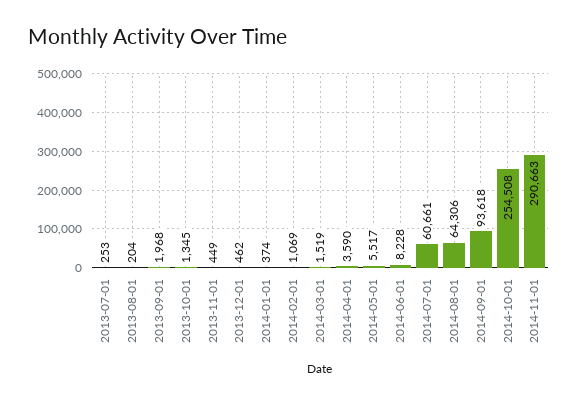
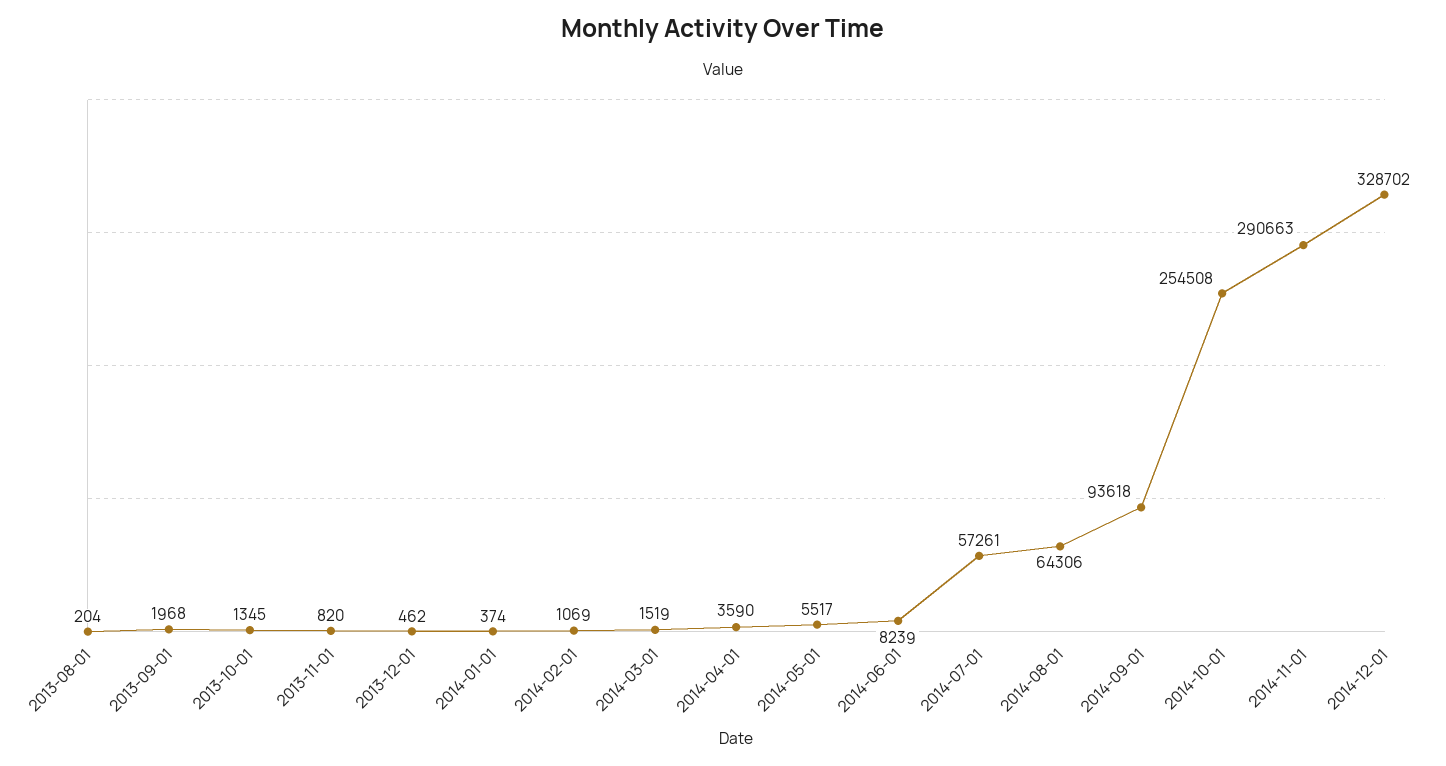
2013-07-01: 253 -> none
2013-11-01: 449 -> 820
2014-06-01: 8228 -> 8239
2014-07-01: 60661 -> 57261
2014-12-01: none -> 328702

